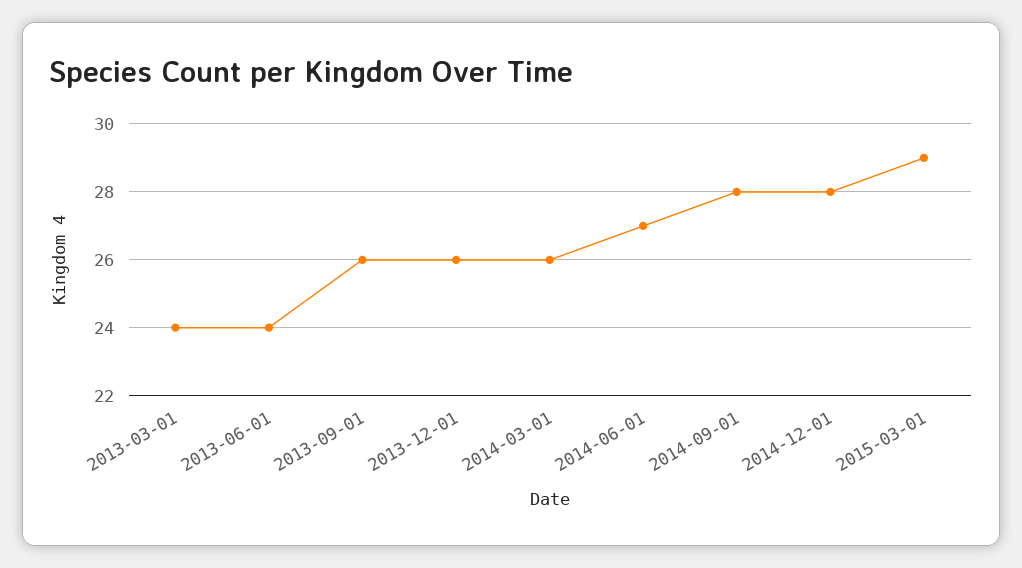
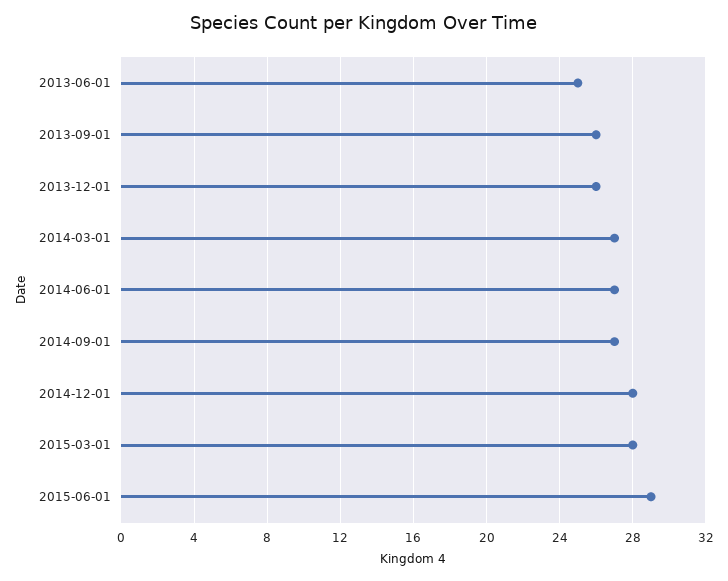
2013-03-01: 24 -> none
2013-06-01: 24 -> 25
2014-03-01: 26 -> 27
2014-09-01: 28 -> 27
2015-03-01: 29 -> 28
2015-06-01: none -> 29

